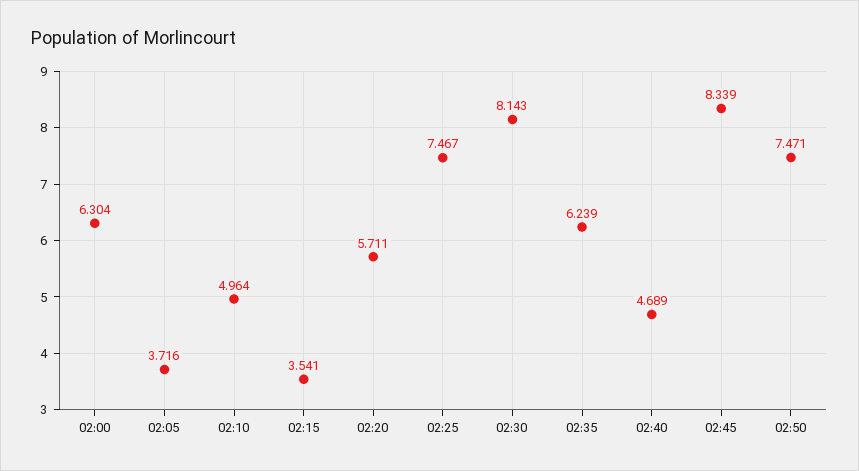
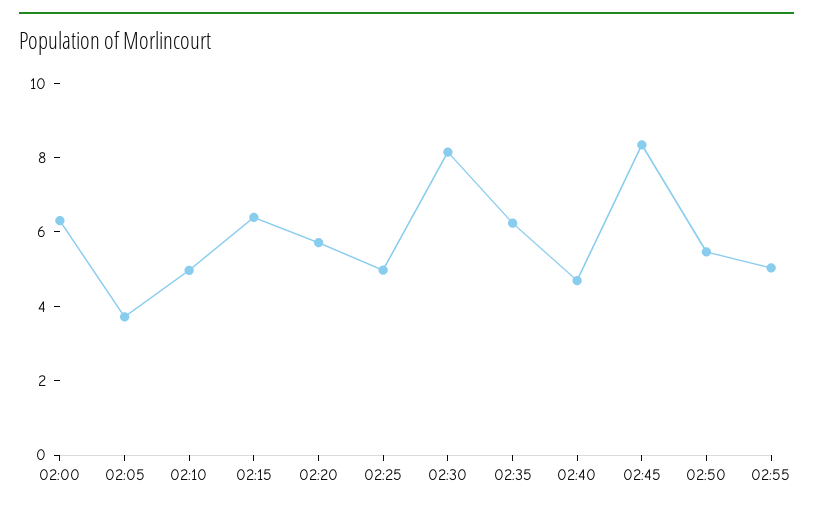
02:15: 3.541 -> 6.5
02:25: 7.467 -> 5
02:50: 7.471 -> 5.5
02:55: none -> 5

